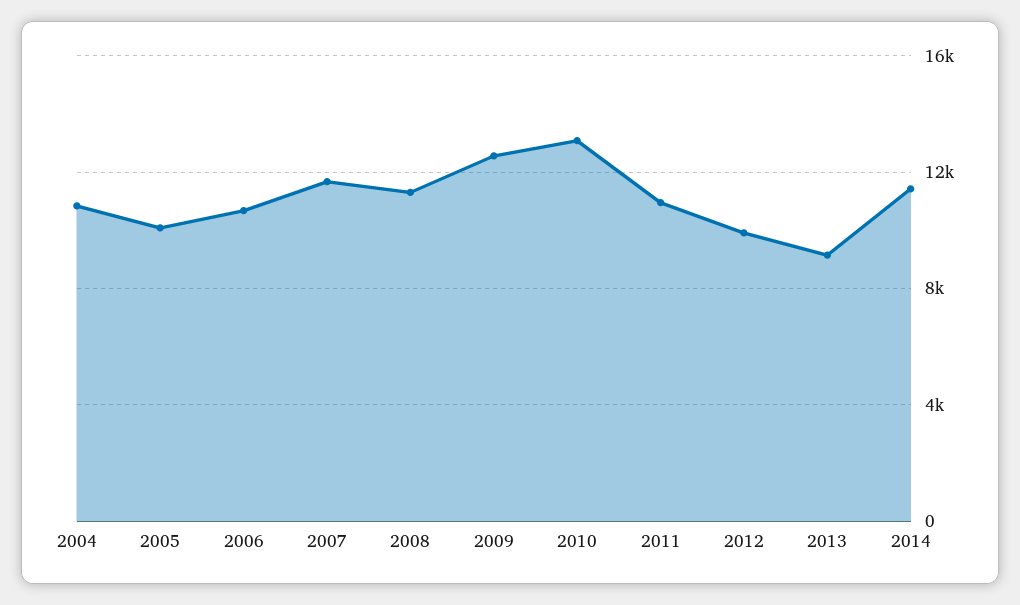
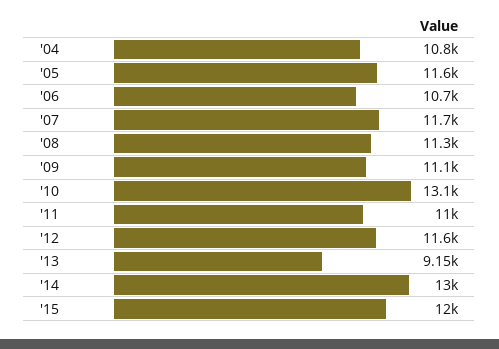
2005: 10000 -> 11600
2009: 12500 -> 11100
2012: 10000 -> 11600
2014: 11500 -> 13000
'15: none -> 12000

